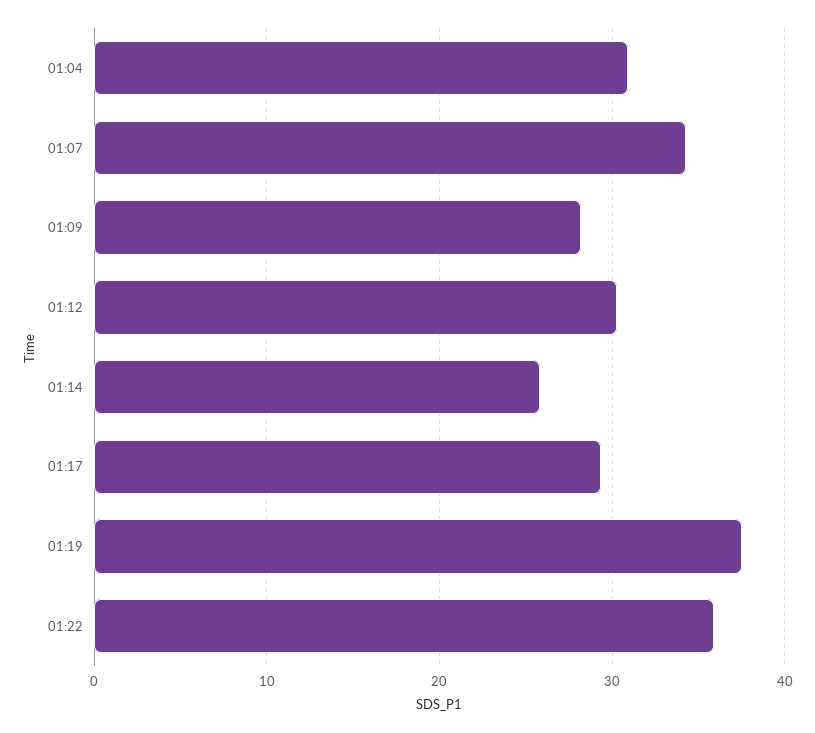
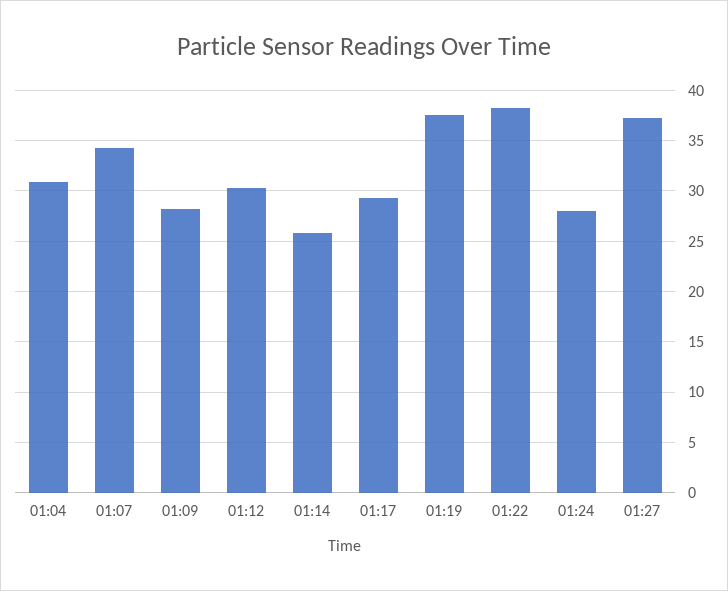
01:22: 36 -> 38
01:24: none -> 28
01:27: none -> 37

